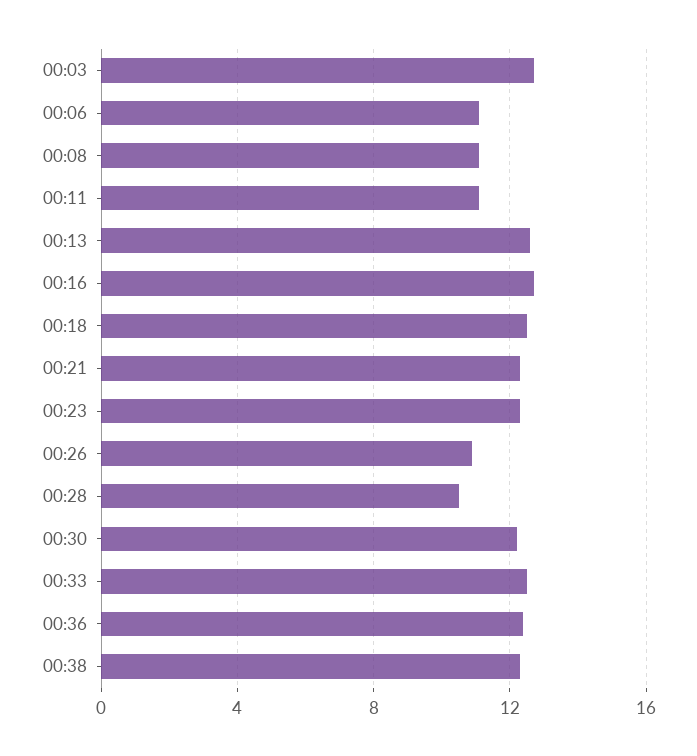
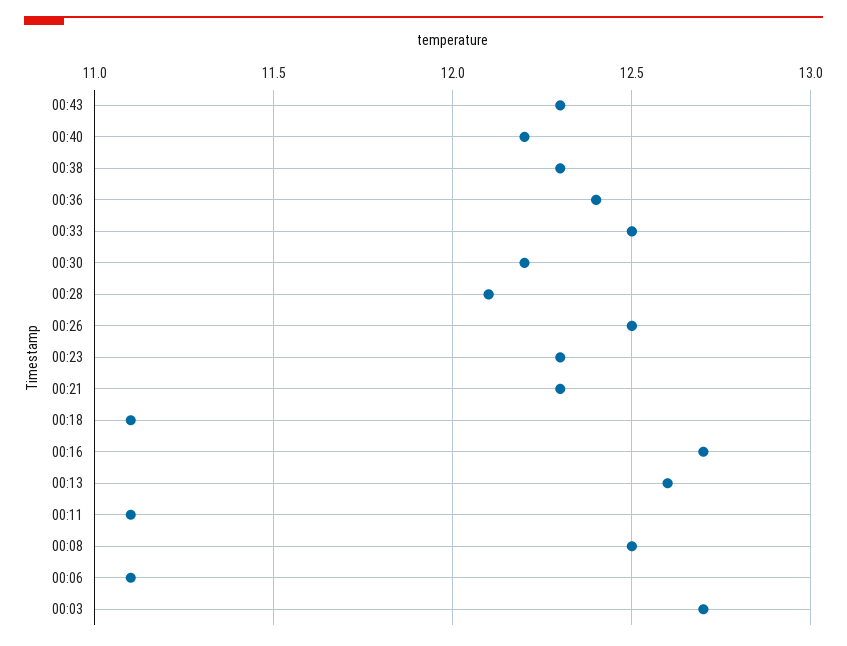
00:08: 11 -> 12.5
00:18: 12.5 -> 11.1
00:26: 11 -> 12.5
00:28: 10.5 -> 12.1
00:43: none -> 12.3
00:40: none -> 12.2

